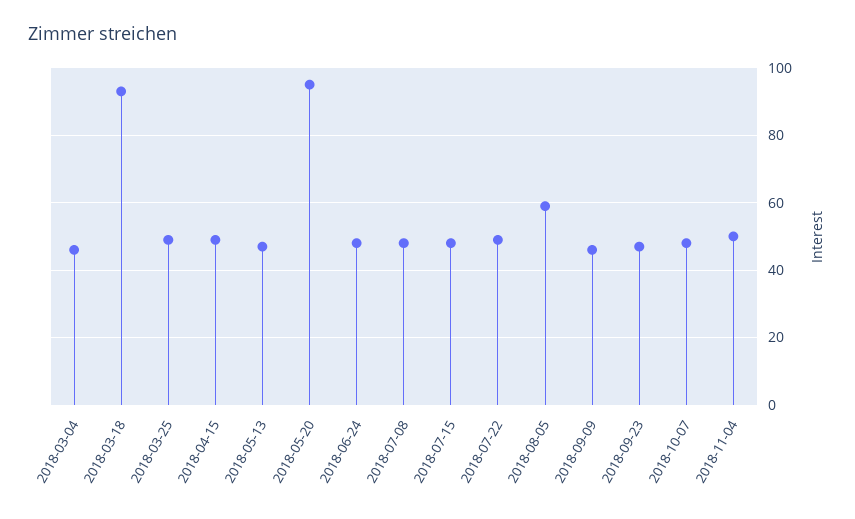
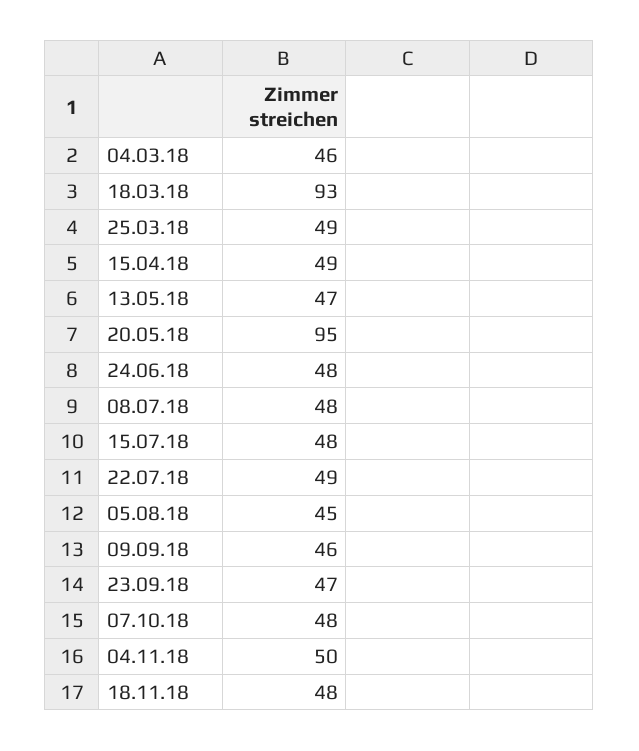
2018-08-05: 60 -> 45
18.11.18: none -> 48

